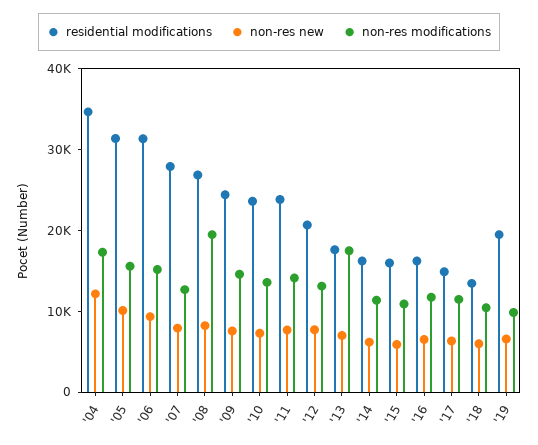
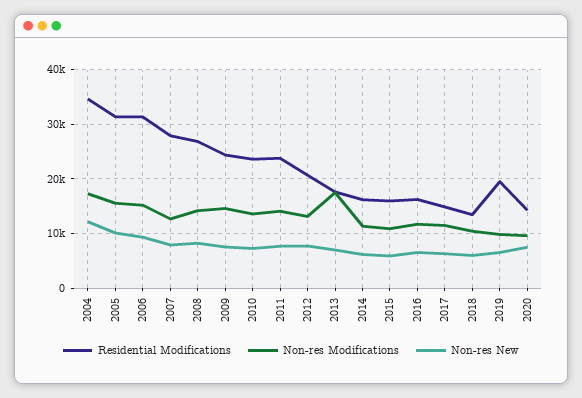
non-res modifications, '08: 20000 -> 14000
residential modifications, 2020: none -> 14000
non-res modifications, 2020: none -> 10000
non-res new, 2020: none -> 8000

